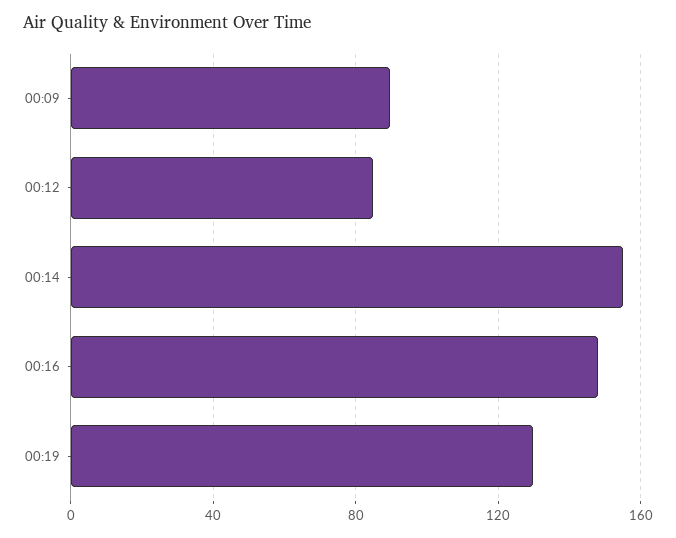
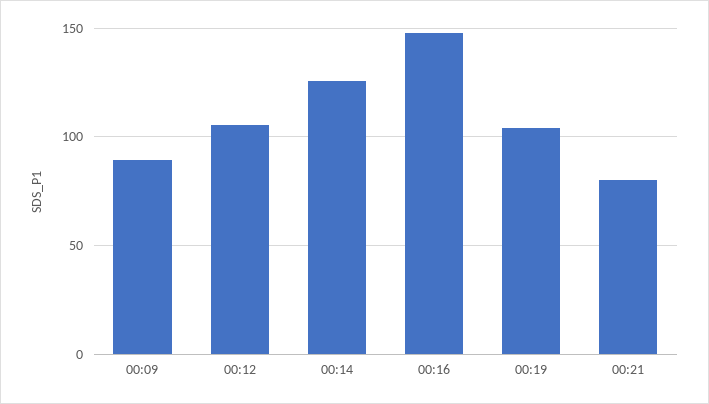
00:12: 85 -> 105
00:14: 155 -> 125
00:19: 130 -> 105
00:21: none -> 80

